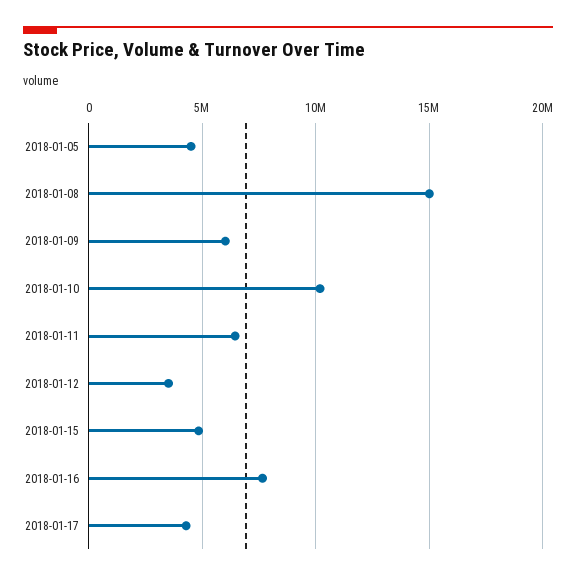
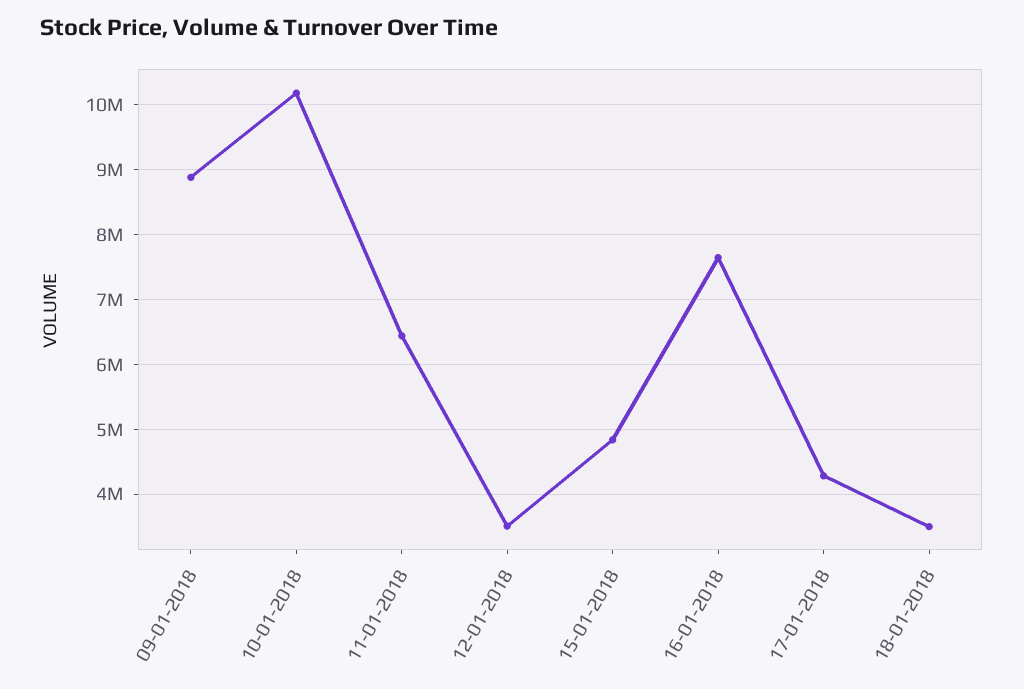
2018-01-05: 4500000 -> none
2018-01-08: 15000000 -> none
2018-01-09: 6000000 -> 8900000
18-01-2018: none -> 3500000

